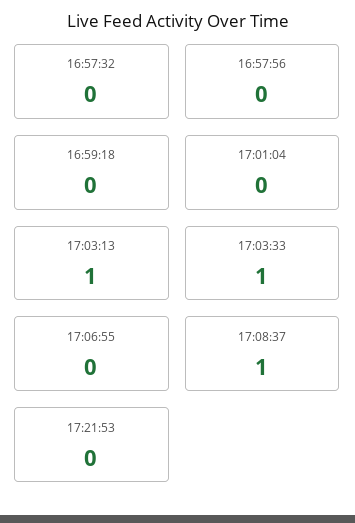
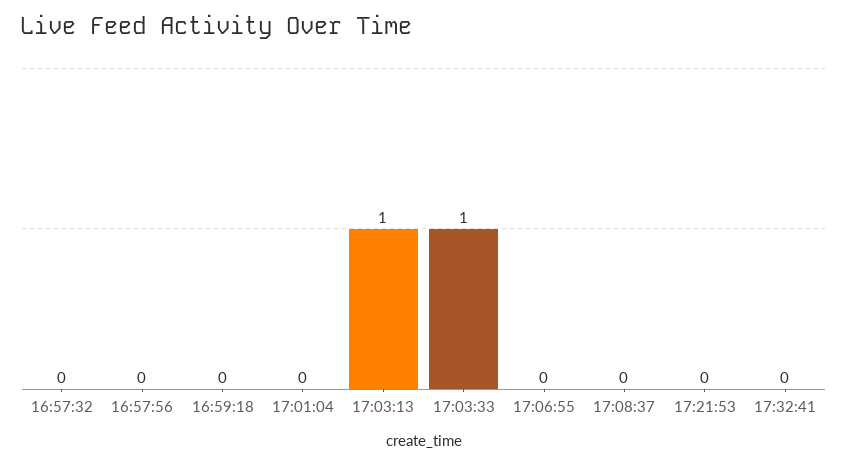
17:08:37: 1 -> 0
17:32:41: none -> 0

